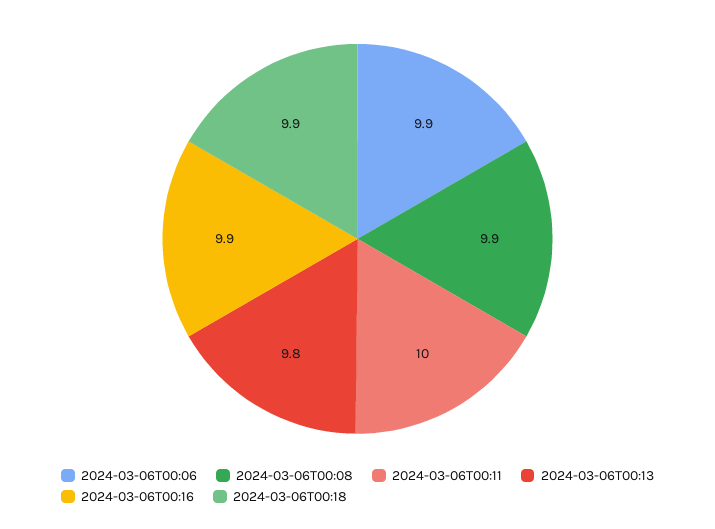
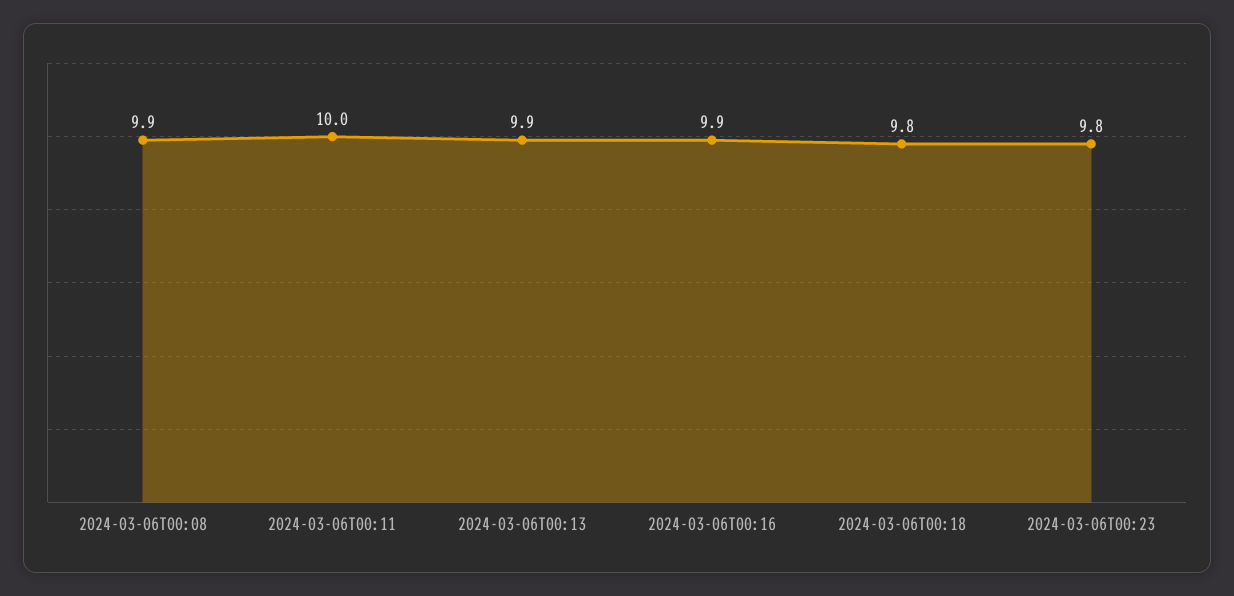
2024-03-06T00:06: 9.9 -> none
2024-03-06T00:13: 9.8 -> 9.9
2024-03-06T00:18: 9.9 -> 9.8
2024-03-06T00:23: none -> 9.8

